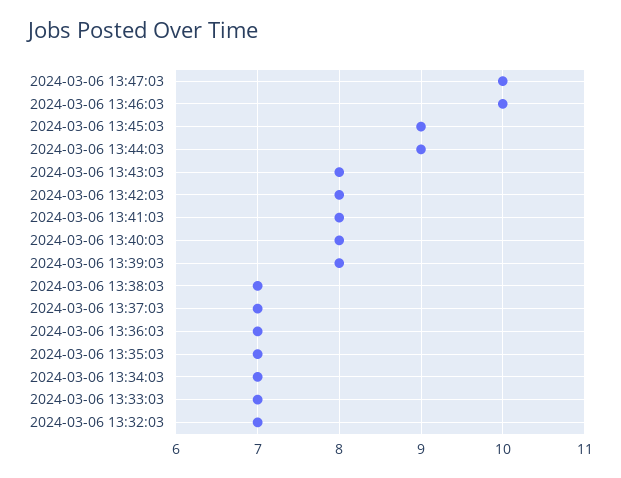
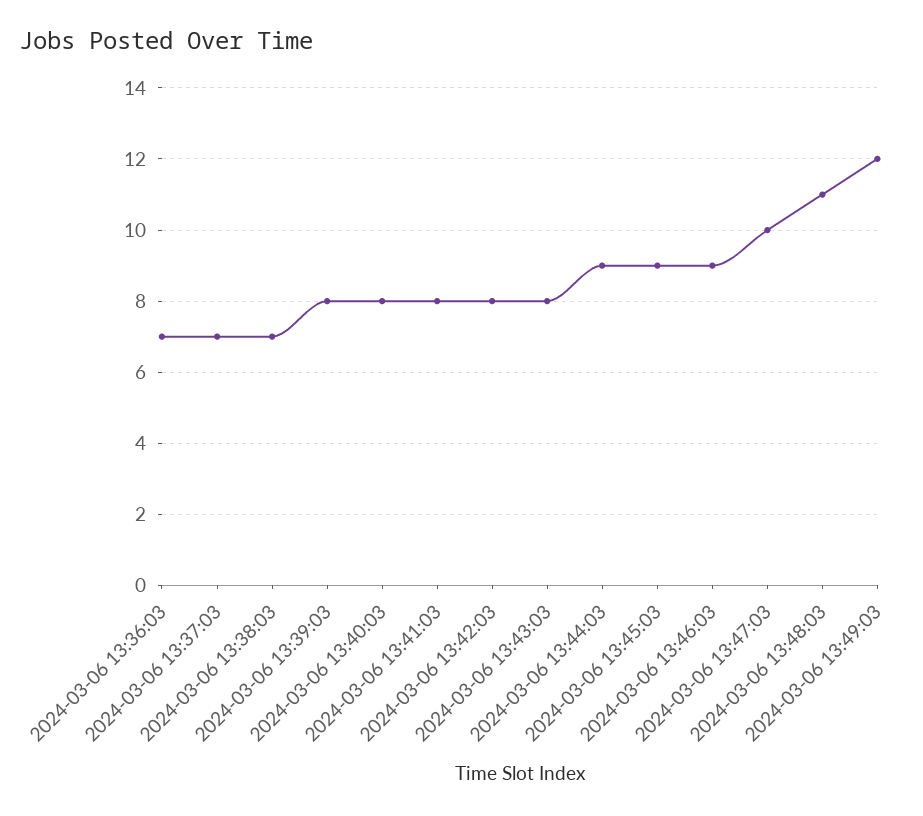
2024-03-06 13:46:03: 10 -> 9
2024-03-06 13:35:03: 7 -> none
2024-03-06 13:34:03: 7 -> none
2024-03-06 13:33:03: 7 -> none
2024-03-06 13:32:03: 7 -> none
2024-03-06 13:48:03: none -> 11
2024-03-06 13:49:03: none -> 12

